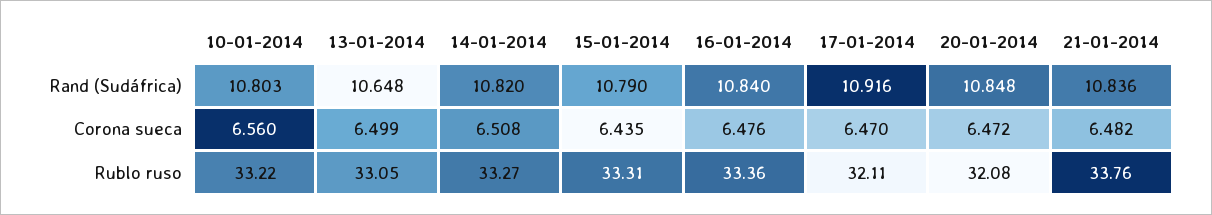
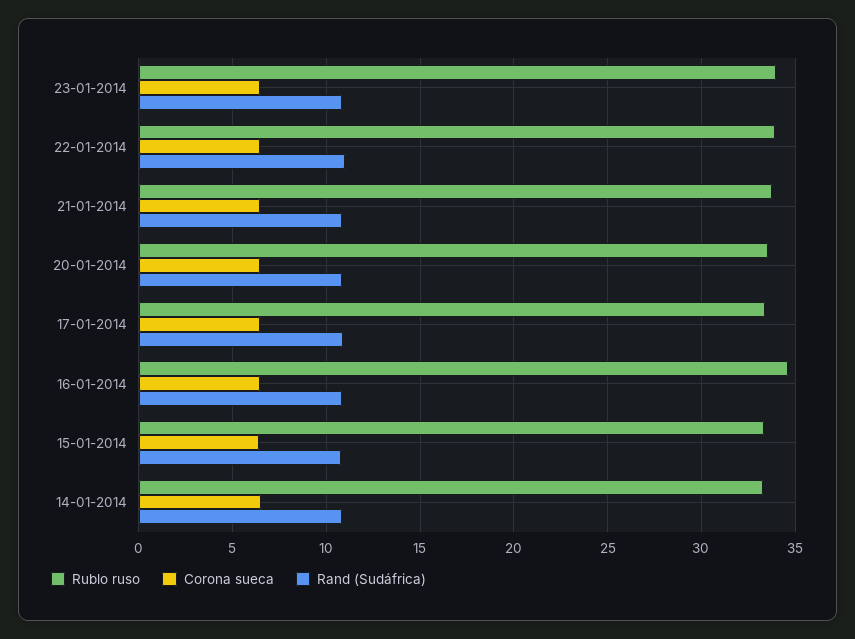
Rand (Sudáfrica), 10-01-2014: 10.803 -> none
Rand (Sudáfrica), 13-01-2014: 10.648 -> none
Corona sueca, 10-01-2014: 6.56 -> none
Corona sueca, 13-01-2014: 6.499 -> none
Rublo ruso, 10-01-2014: 33.22 -> none
Rublo ruso, 13-01-2014: 33.05 -> none
Rublo ruso, 16-01-2014: 33.36 -> 34.5
Rublo ruso, 17-01-2014: 32.11 -> 33.5
Rublo ruso, 20-01-2014: 32.08 -> 33.5
Rublo ruso, 23-01-2014: none -> 34
Corona sueca, 23-01-2014: none -> 6.5
Rand (Sudáfrica), 23-01-2014: none -> 11
Rublo ruso, 22-01-2014: none -> 34
Corona sueca, 22-01-2014: none -> 6.5
Rand (Sudáfrica), 22-01-2014: none -> 11

